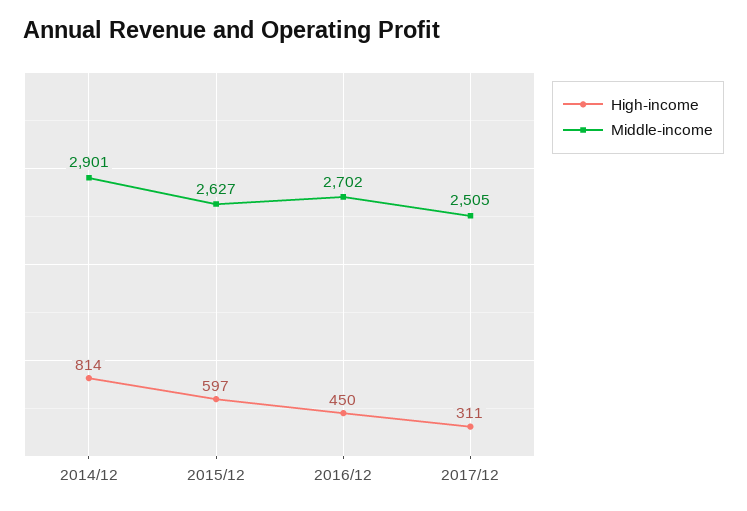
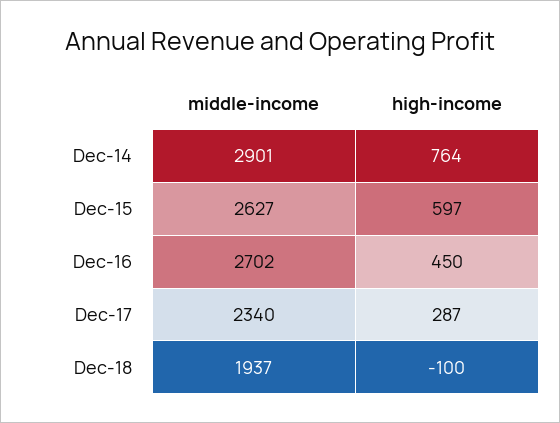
High-income, 2014/12: 814 -> 764
High-income, 2017/12: 311 -> 287
Middle-income, 2017/12: 2505 -> 2340
Middle-income, Dec-18: none -> 1937
High-income, Dec-18: none -> -100

